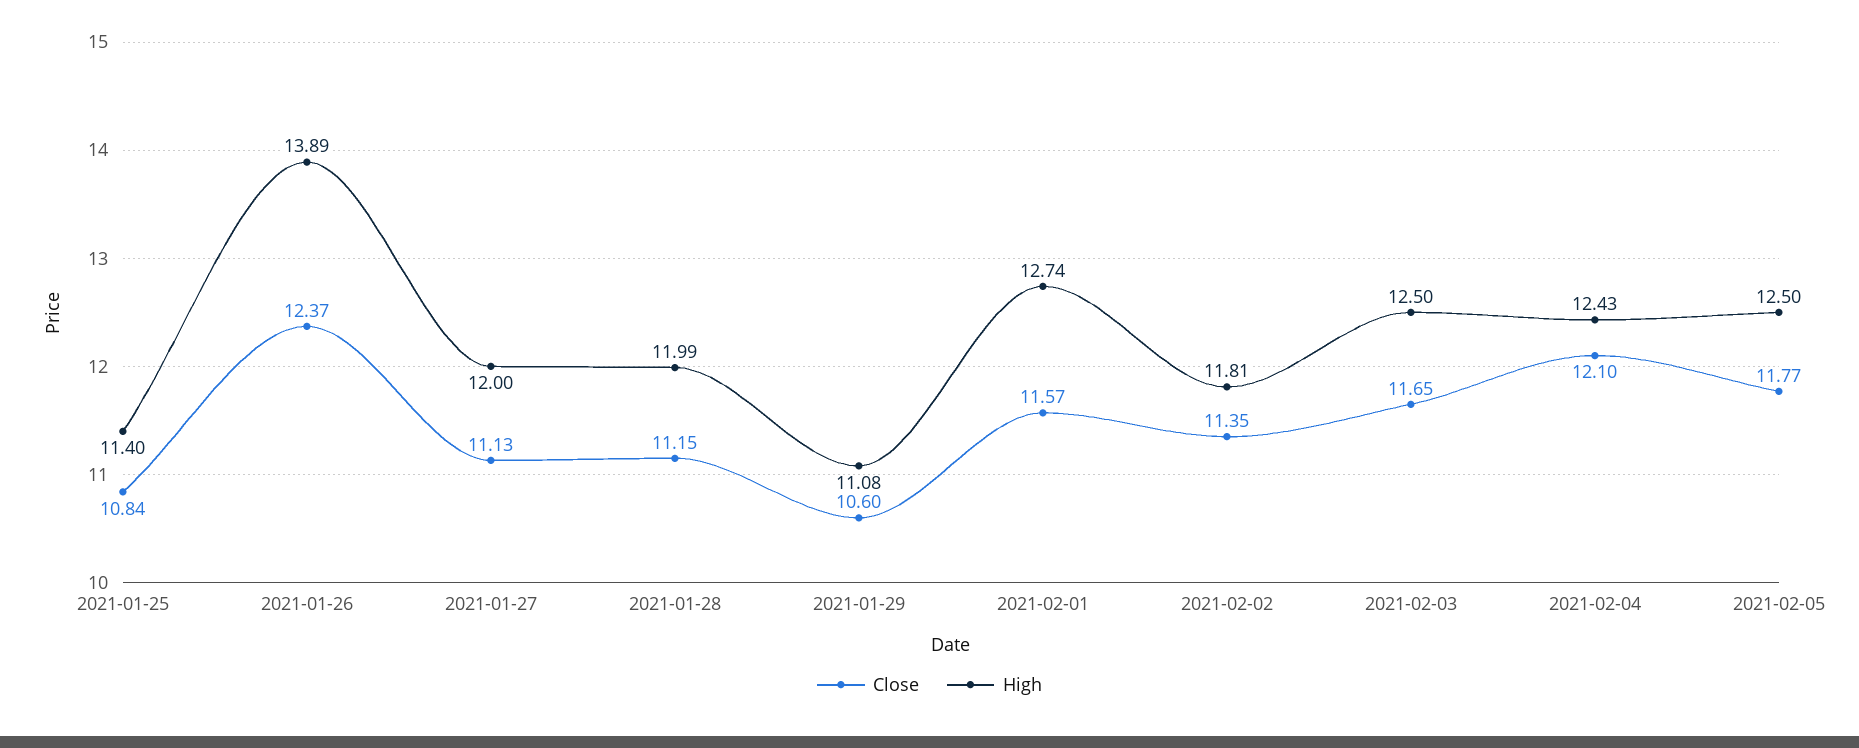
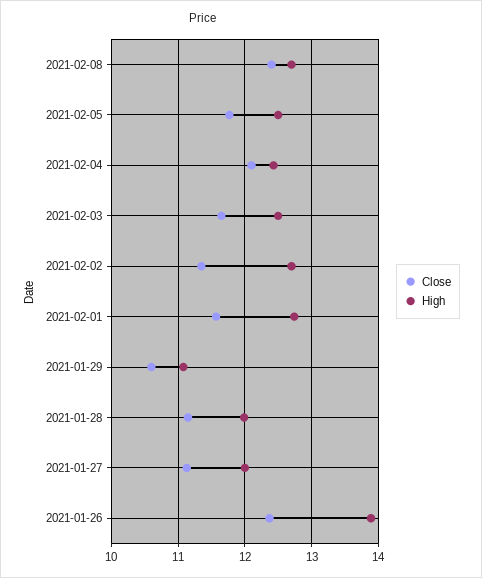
Close, 2021-01-25: 10.84 -> none
High, 2021-01-25: 11.4 -> none
High, 2021-02-02: 11.81 -> 12.7
Close, 2021-02-08: none -> 12.4
High, 2021-02-08: none -> 12.7

